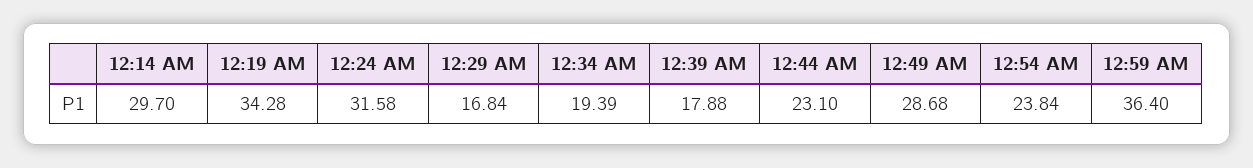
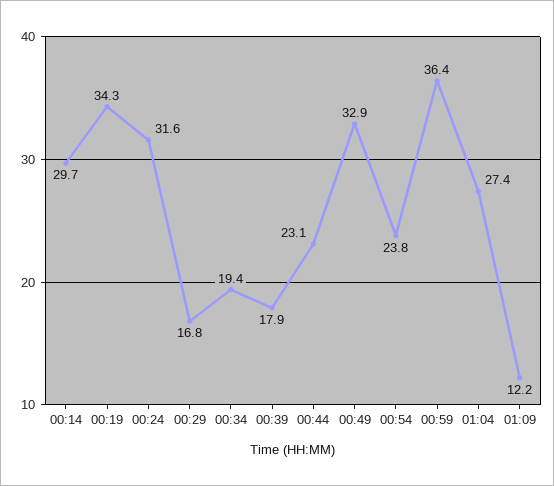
12:49 AM: 28.68 -> 32.9
01:04: none -> 27.4
01:09: none -> 12.2

